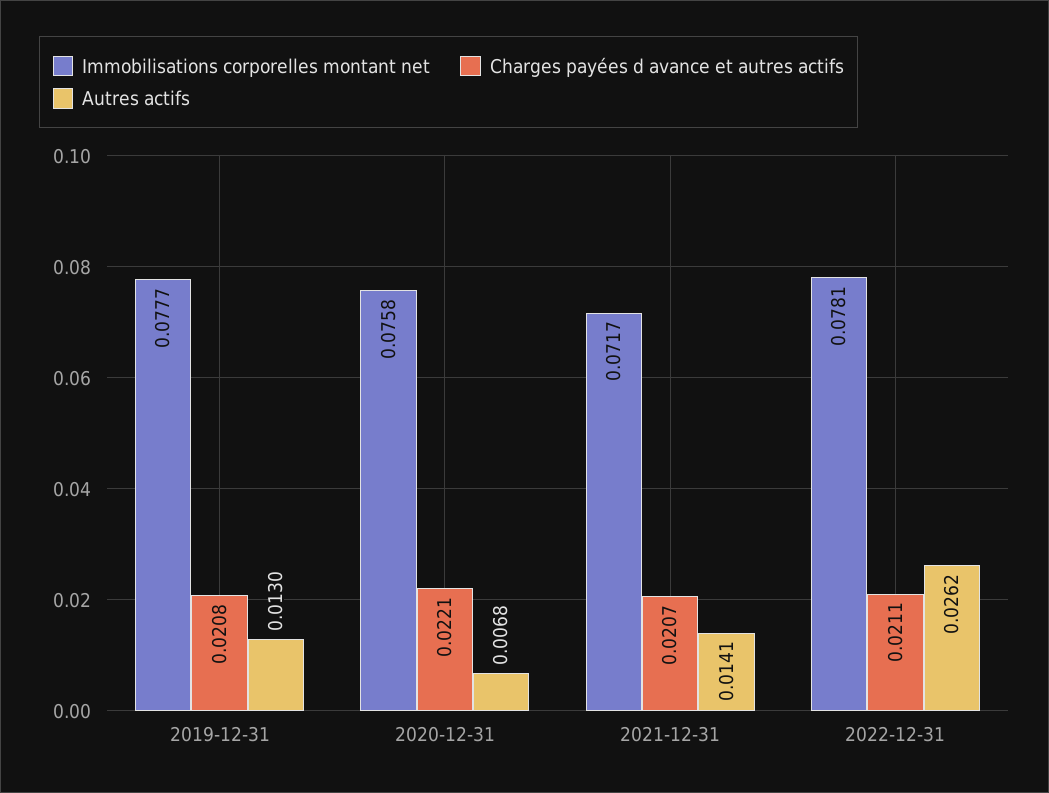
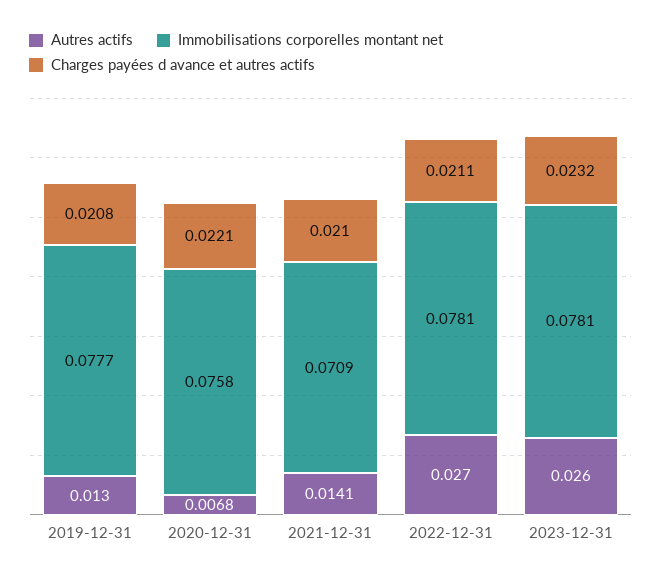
Immobilisations corporelles montant net, 2021-12-31: 0.0717 -> 0.0709
Charges payées d avance et autres actifs, 2021-12-31: 0.0207 -> 0.021
Autres actifs, 2022-12-31: 0.0262 -> 0.027
Autres actifs, 2023-12-31: none -> 0.026
Immobilisations corporelles montant net, 2023-12-31: none -> 0.0781
Charges payées d avance et autres actifs, 2023-12-31: none -> 0.0232

